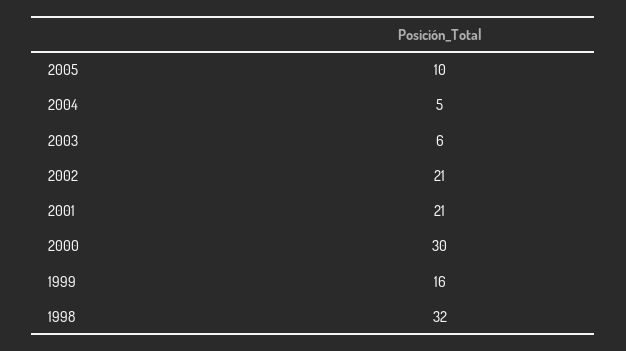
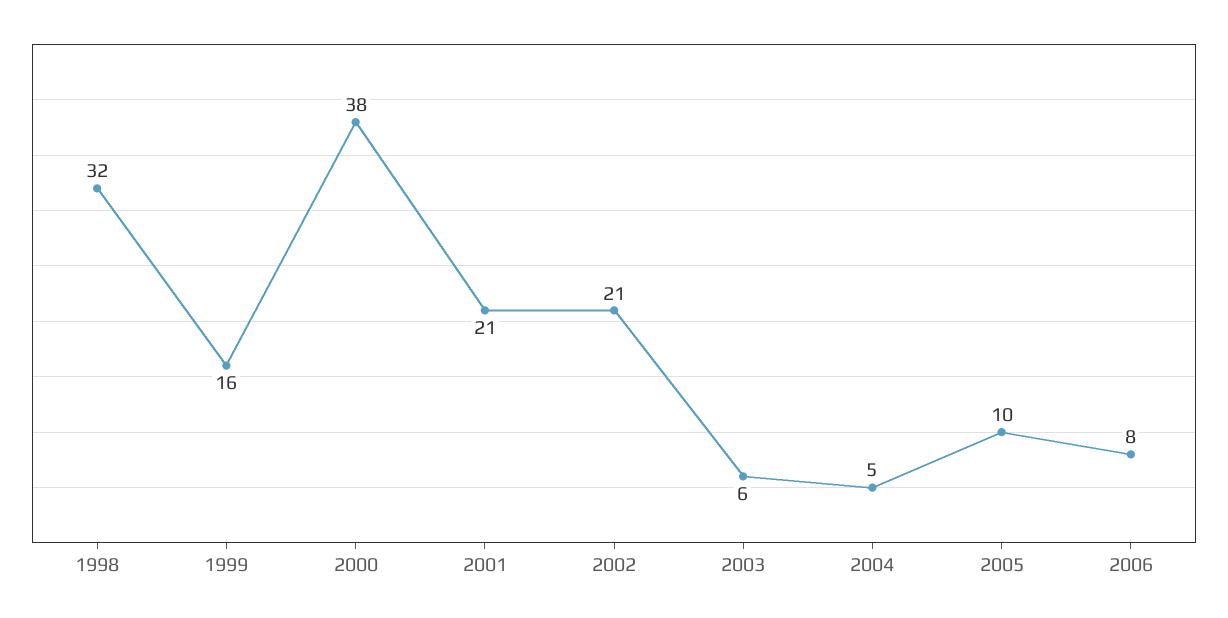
2000: 30 -> 38
2006: none -> 8

